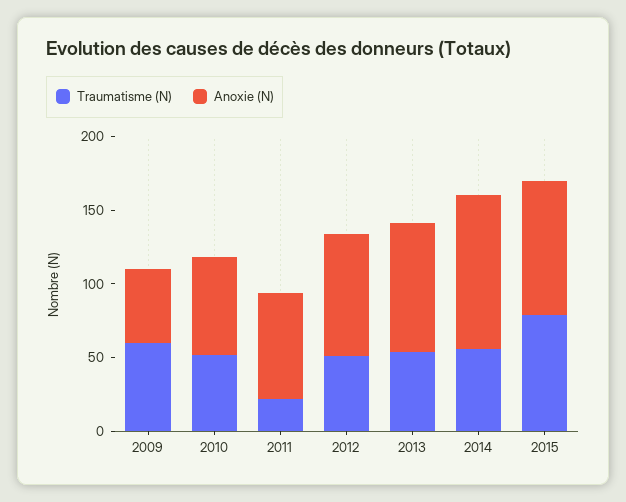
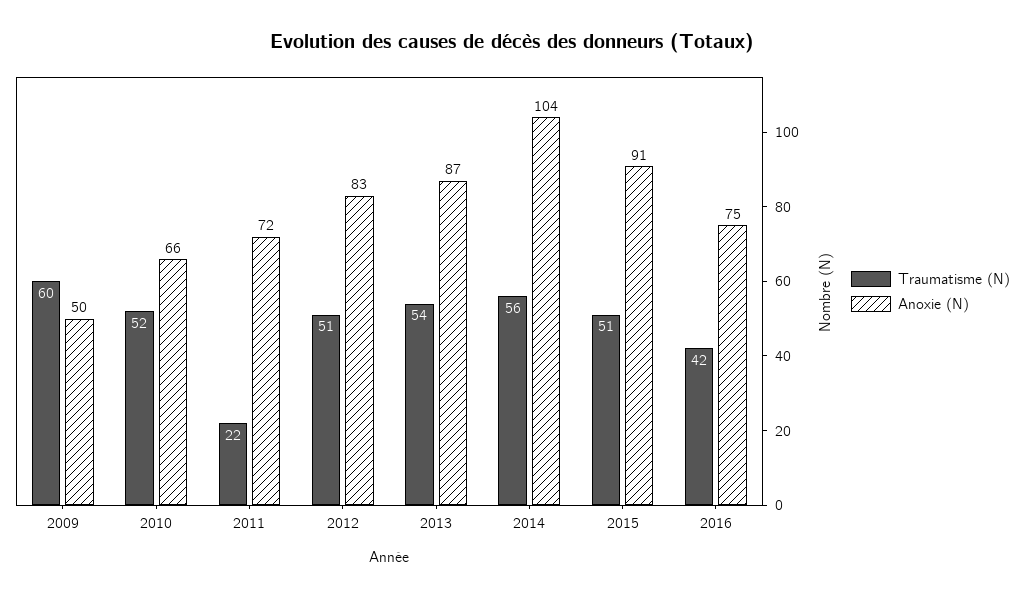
Traumatisme (N), 2015: 80 -> 51
Traumatisme (N), 2016: none -> 42
Anoxie (N), 2016: none -> 75

